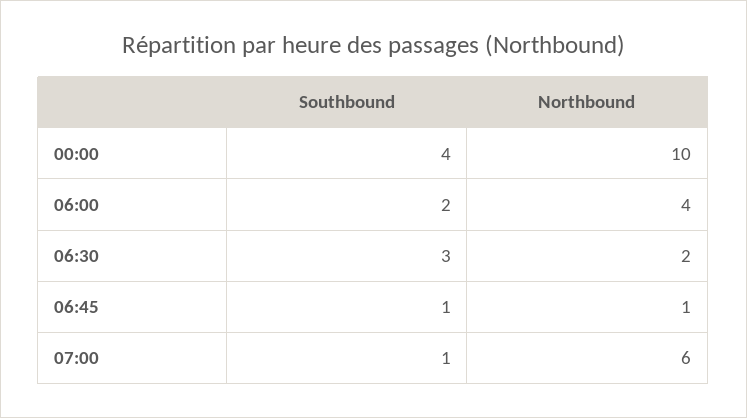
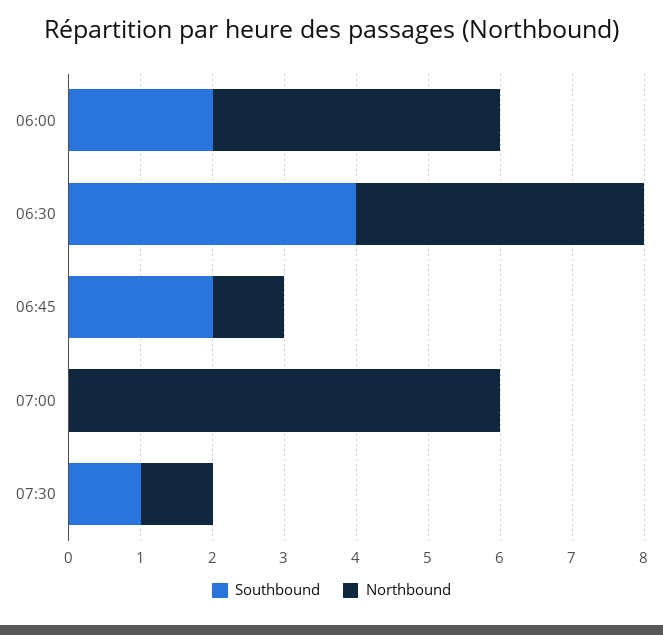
Southbound, 00:00: 4 -> none
Northbound, 00:00: 10 -> none
Southbound, 06:30: 3 -> 4
Northbound, 06:30: 2 -> 4
Southbound, 06:45: 1 -> 2
Southbound, 07:00: 1 -> 0
Southbound, 07:30: none -> 1
Northbound, 07:30: none -> 1

